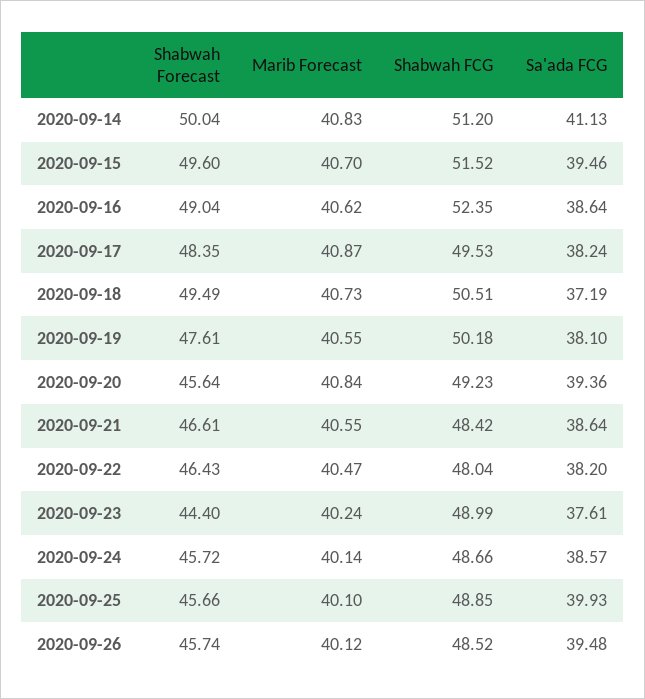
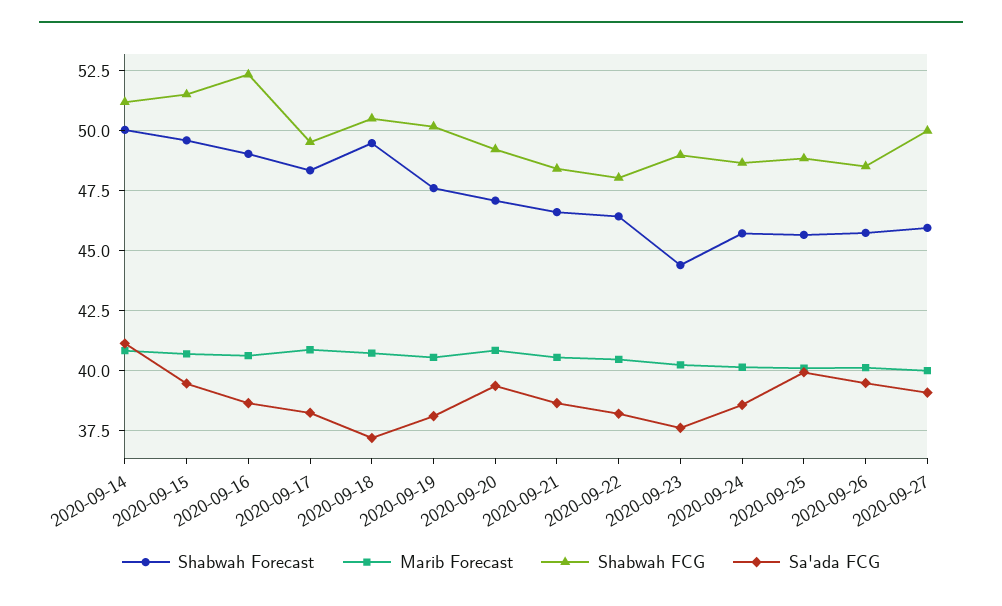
Shabwah Forecast, 2020-09-20: 45.64 -> 47
Shabwah Forecast, 2020-09-27: none -> 46
Marib Forecast, 2020-09-27: none -> 40
Shabwah FCG, 2020-09-27: none -> 50
Sa'ada FCG, 2020-09-27: none -> 39

